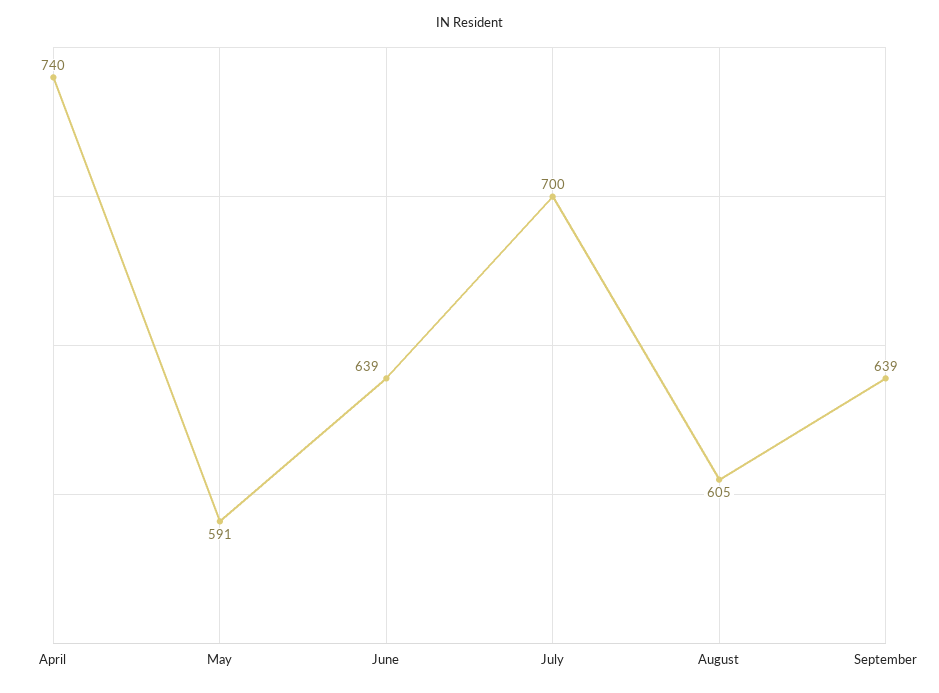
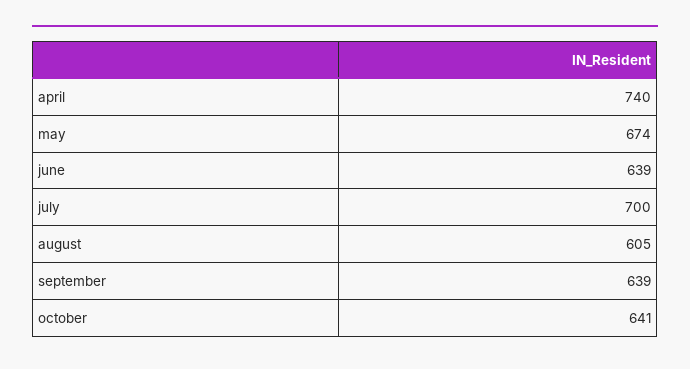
May: 591 -> 674
october: none -> 641

